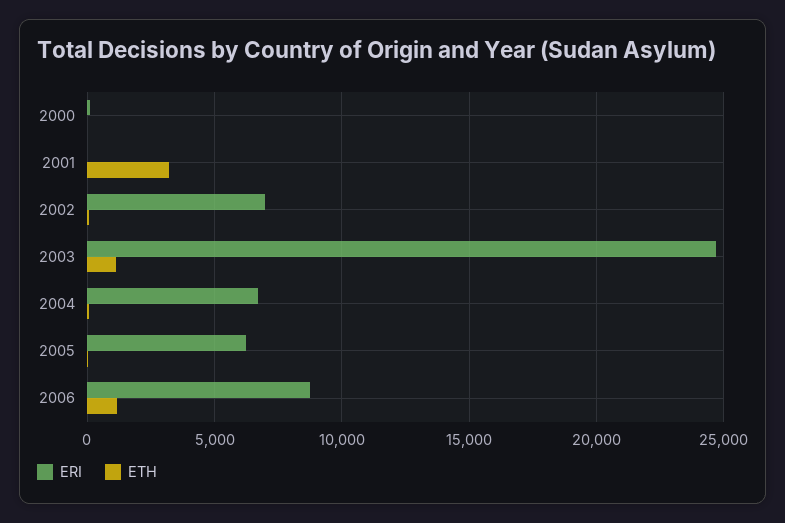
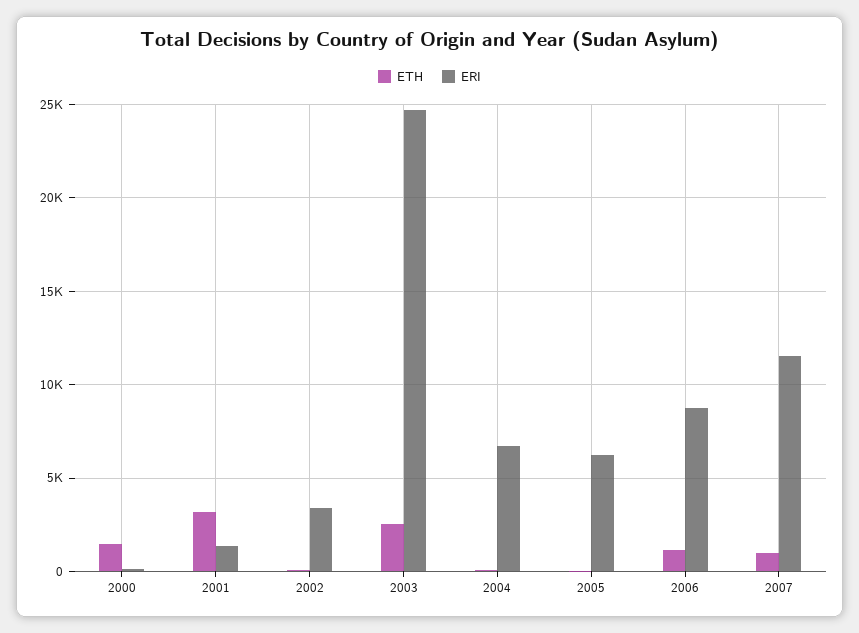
ETH, 2000: 0 -> 1500
ERI, 2001: 0 -> 1500
ERI, 2002: 7000 -> 3500
ETH, 2003: 1000 -> 2500
ETH, 2007: none -> 1000
ERI, 2007: none -> 11500

